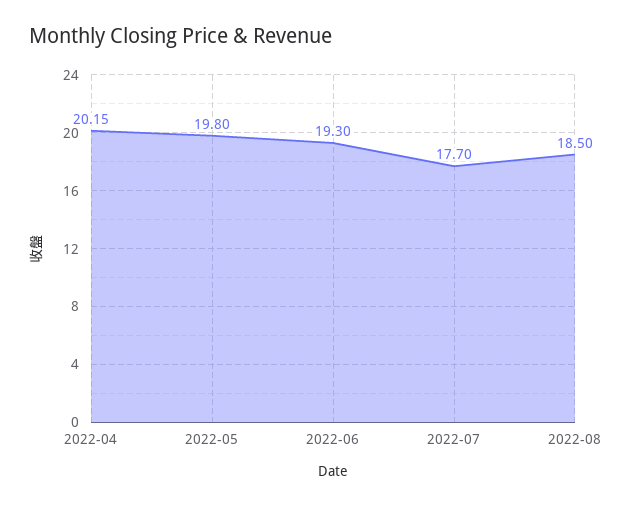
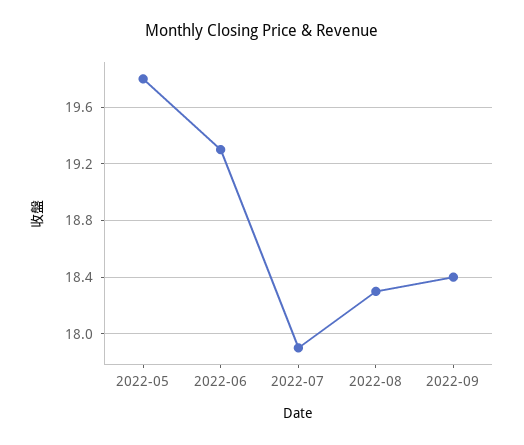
2022-04: 20.15 -> none
2022-07: 17.7 -> 17.9
2022-08: 18.5 -> 18.3
2022-09: none -> 18.4

